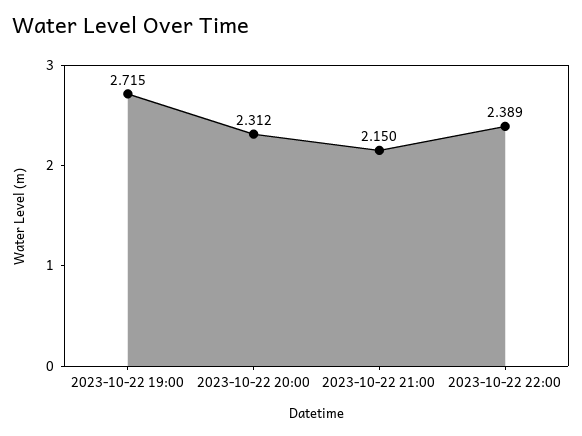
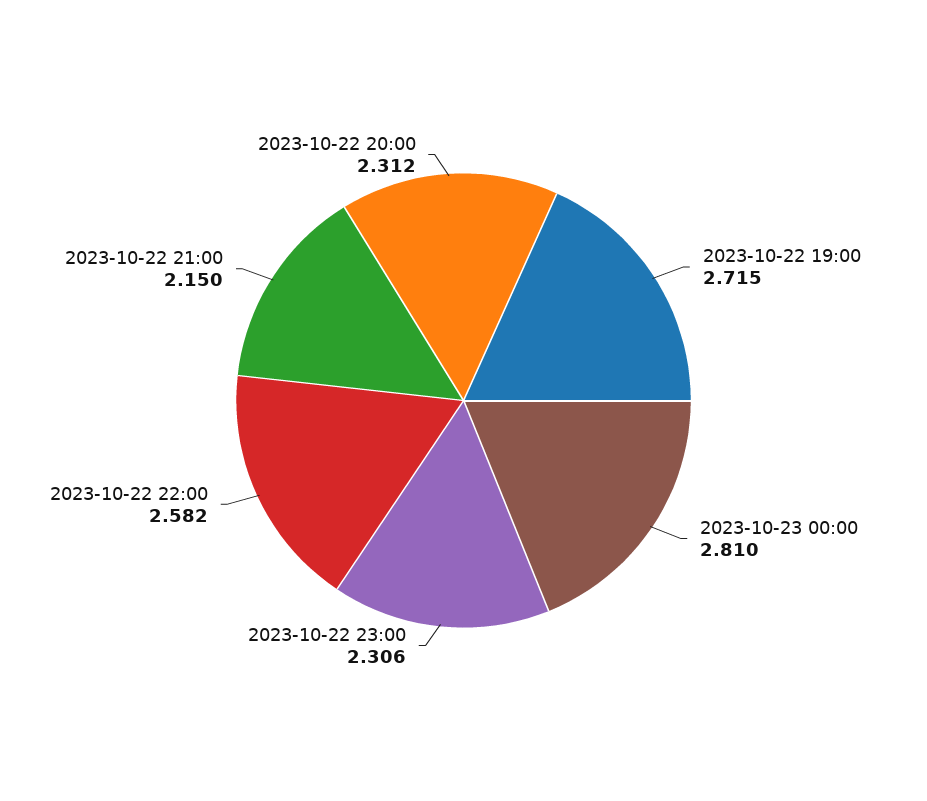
2023-10-22 22:00: 2.389 -> 2.582
2023-10-23 00:00: none -> 2.81
2023-10-22 23:00: none -> 2.306

